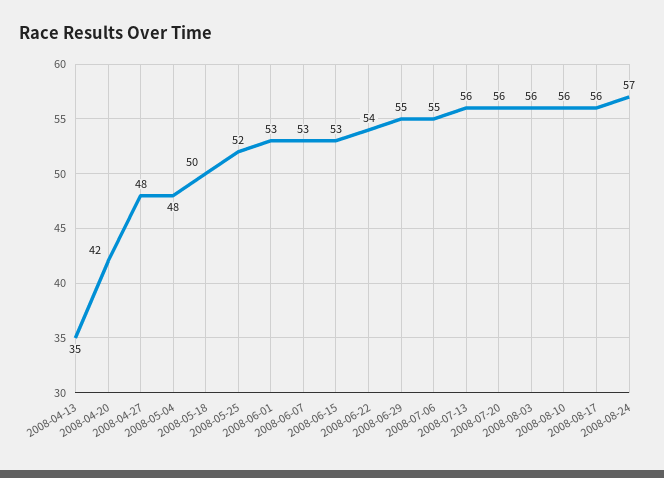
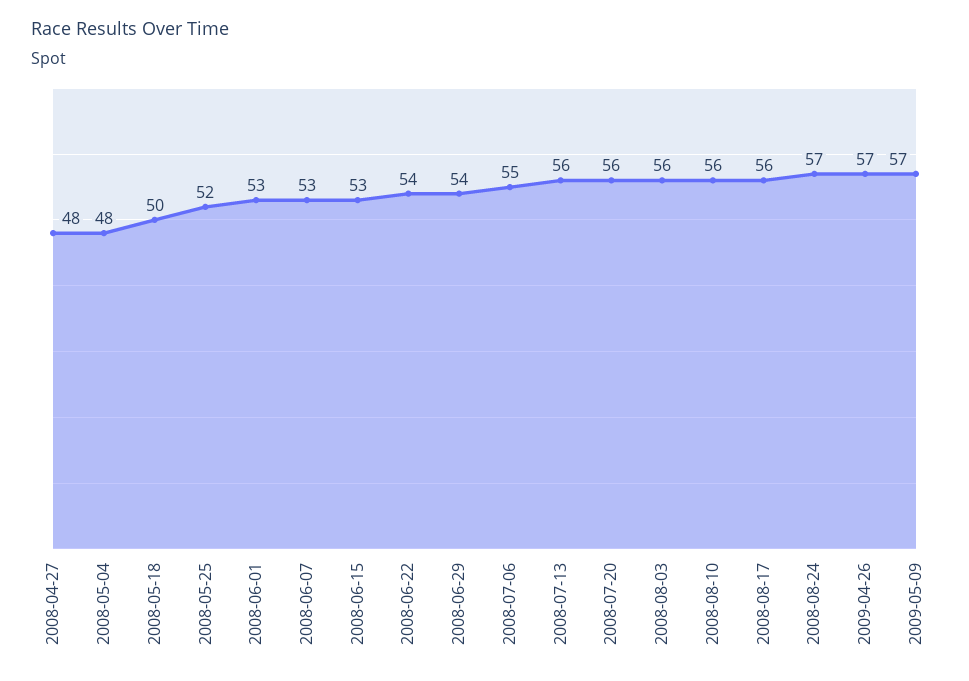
2008-04-13: 35 -> none
2008-04-20: 42 -> none
2008-06-29: 55 -> 54
2009-04-26: none -> 57
2009-05-09: none -> 57

